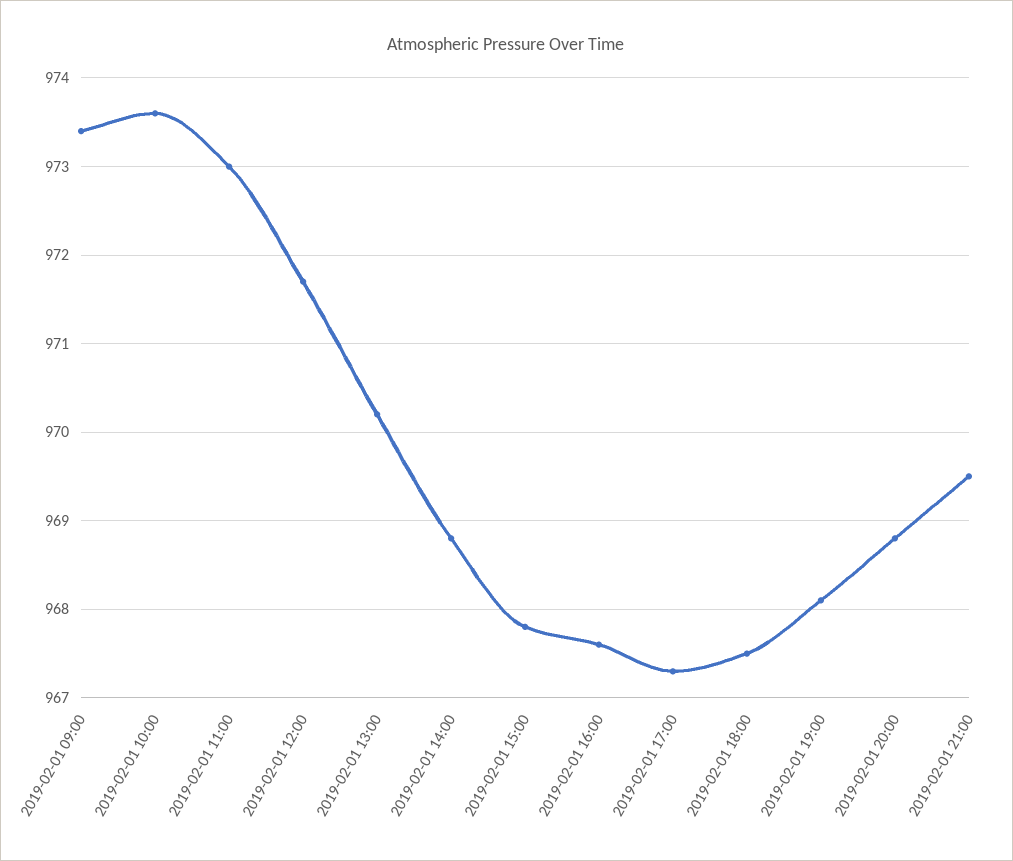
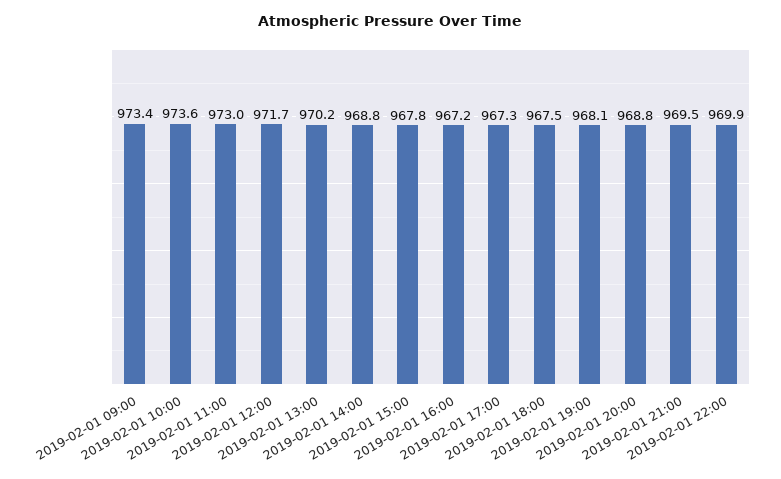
2019-02-01 16:00: 967.6 -> 967.2
2019-02-01 22:00: none -> 969.9

